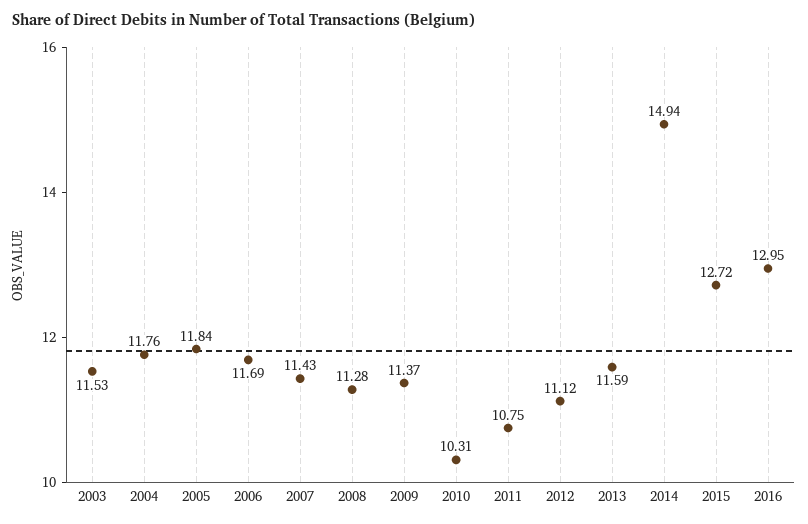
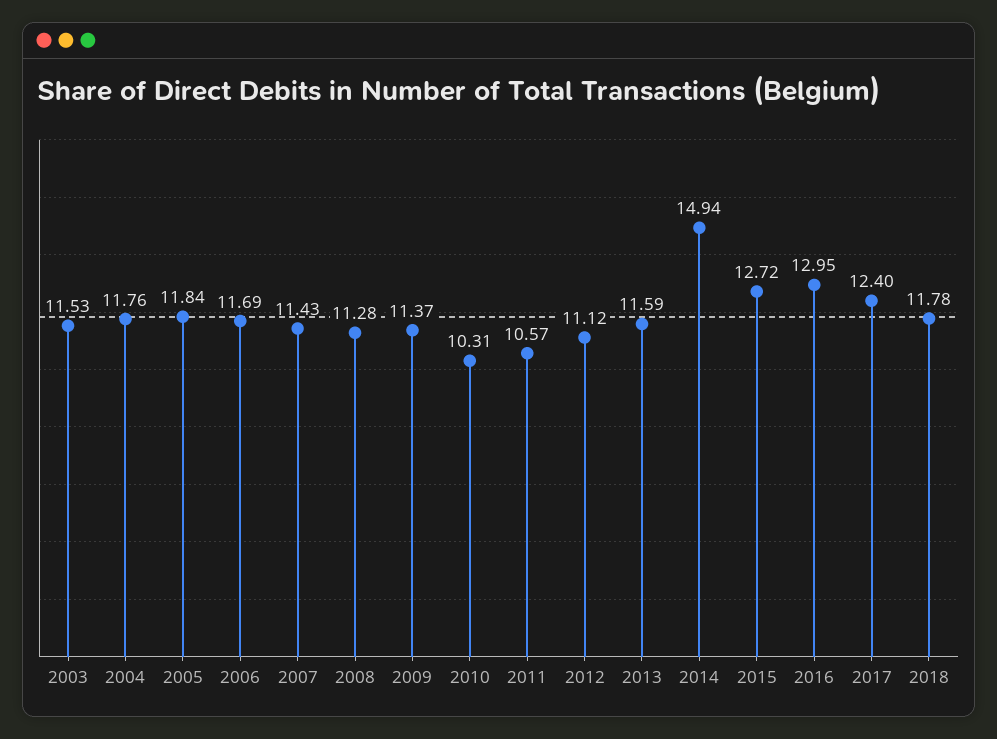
2011: 10.75 -> 10.57
2017: none -> 12.4
2018: none -> 11.78

